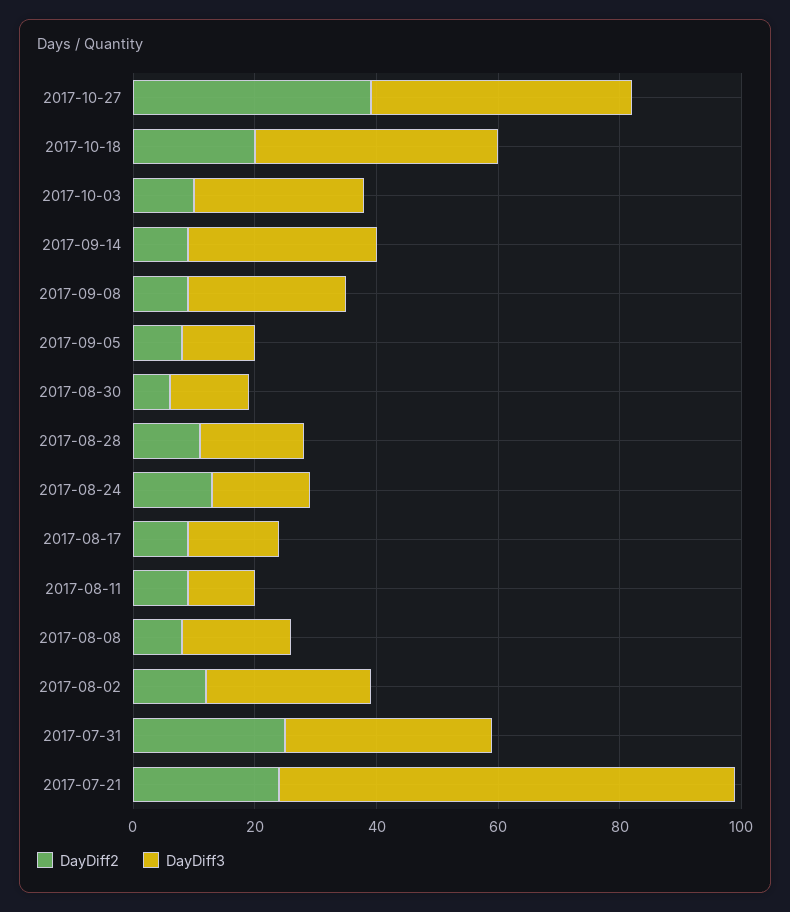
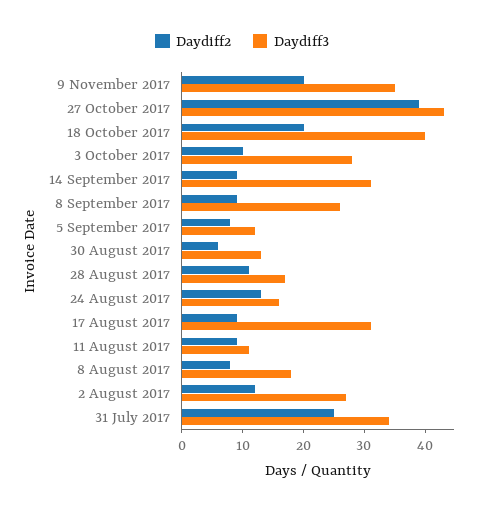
DayDiff3, 2017-08-17: 15 -> 30
DayDiff2, 2017-07-21: 25 -> none
DayDiff3, 2017-07-21: 75 -> none
DayDiff2, 9 November 2017: none -> 20
DayDiff3, 9 November 2017: none -> 35

